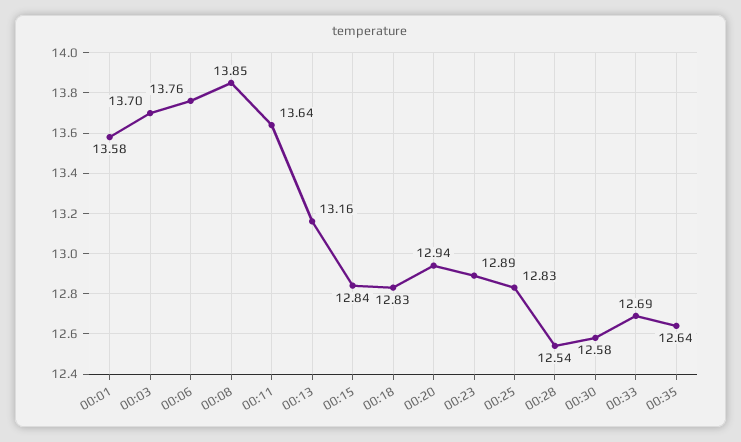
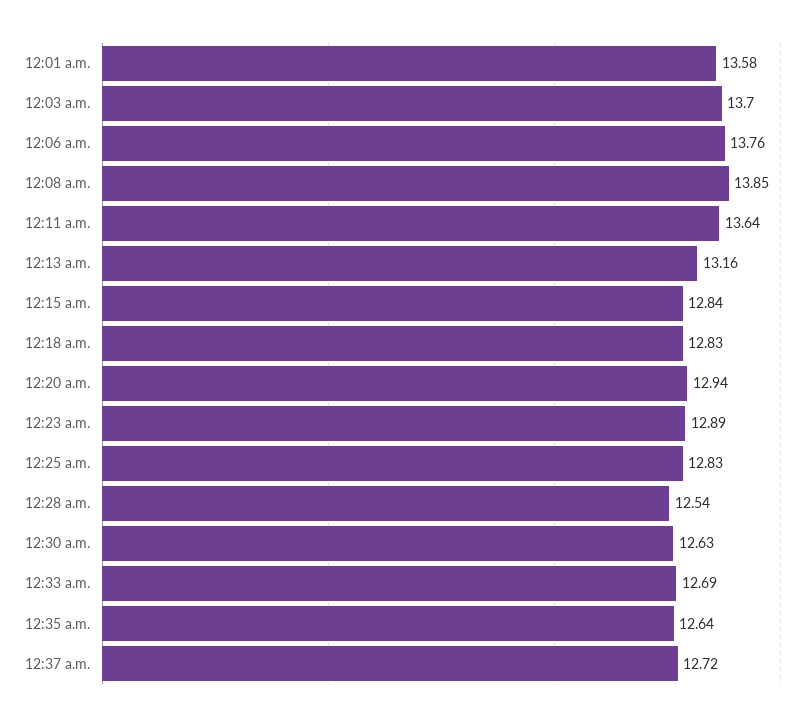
00:30: 12.58 -> 12.63
12:37 a.m.: none -> 12.72

